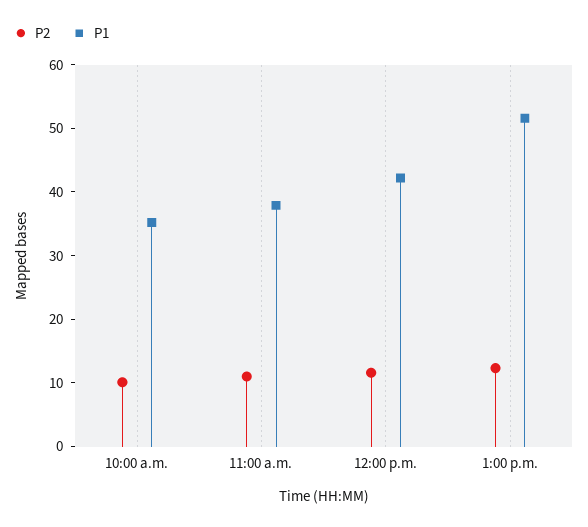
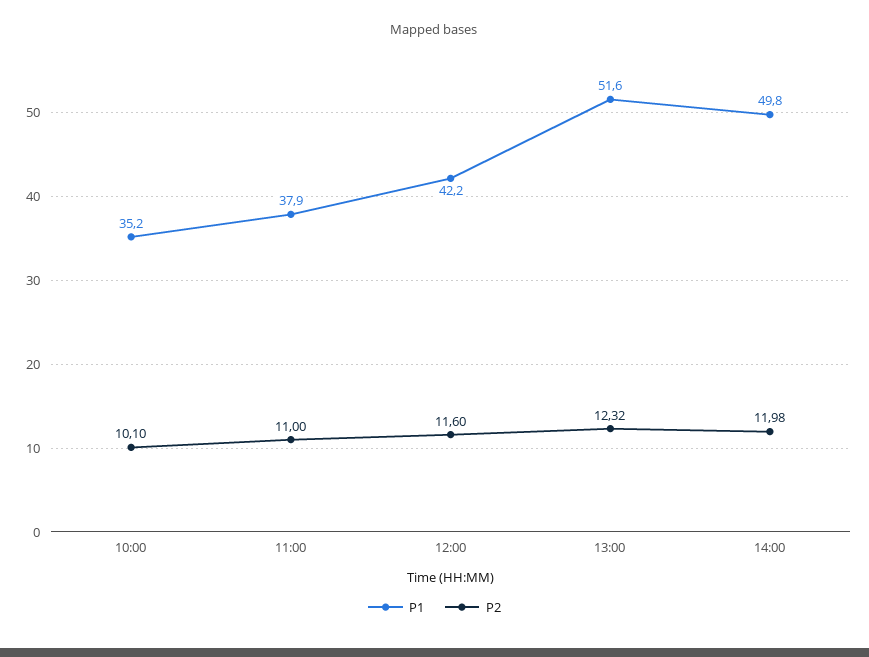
P1, 14:00: none -> 49.8
P2, 14:00: none -> 11.98

